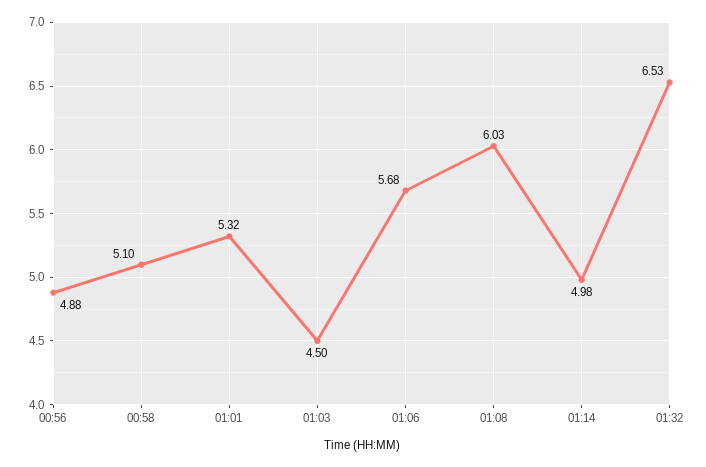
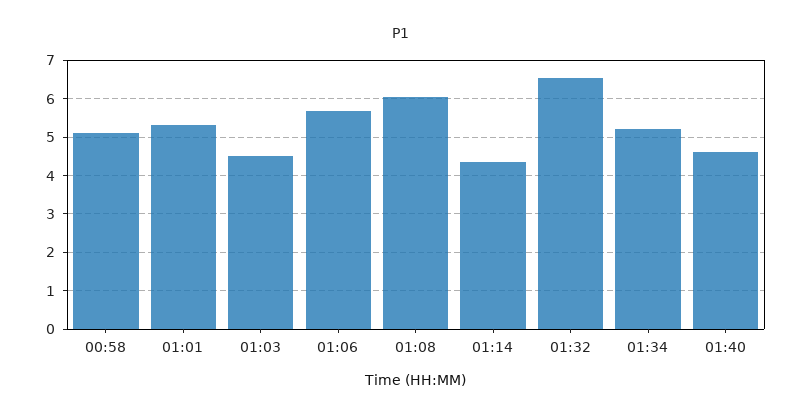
00:56: 4.88 -> none
01:14: 4.98 -> 4.4
01:34: none -> 5.2
01:40: none -> 4.6

